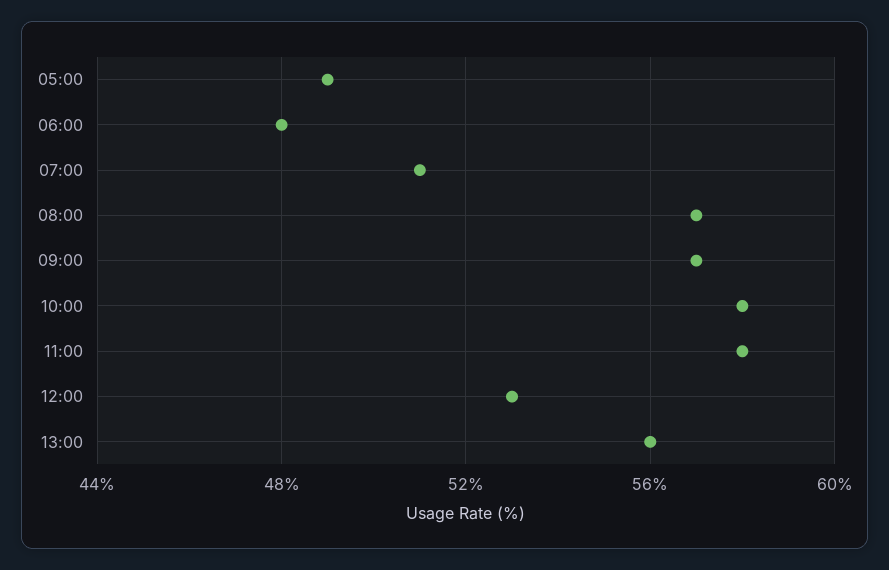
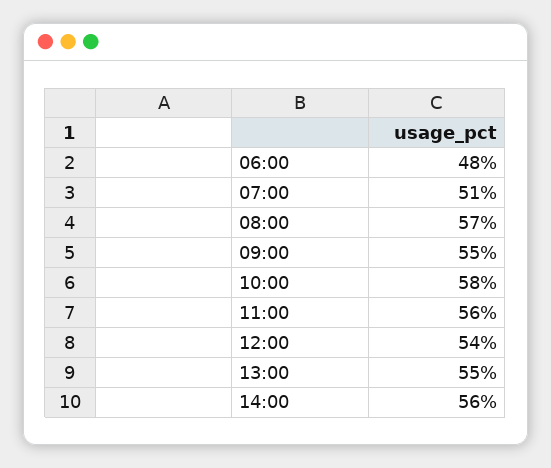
05:00: 49 -> none
09:00: 57 -> 55
11:00: 58 -> 56
12:00: 53 -> 54
13:00: 56 -> 55
14:00: none -> 56

